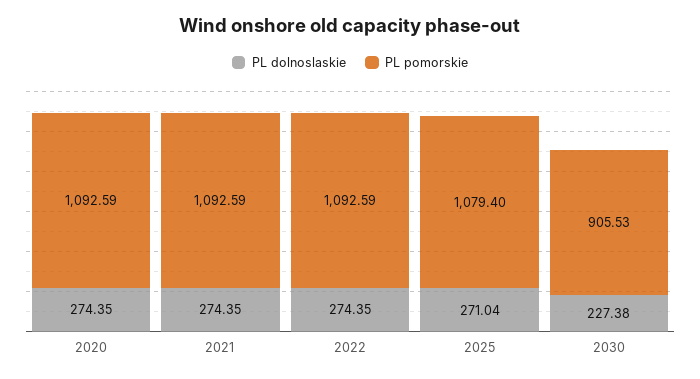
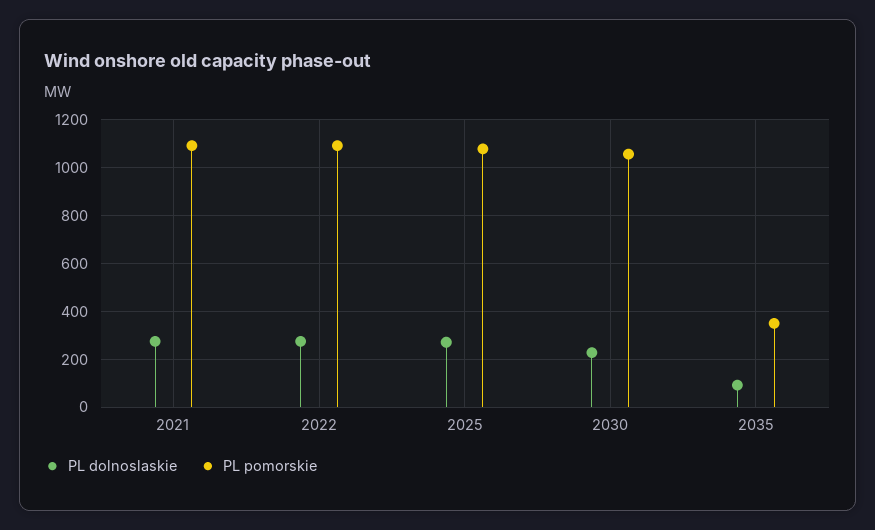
PL dolnoslaskie, 2020: 274.35 -> none
PL pomorskie, 2020: 1092.59 -> none
PL pomorskie, 2030: 905.53 -> 1050
PL dolnoslaskie, 2035: none -> 100
PL pomorskie, 2035: none -> 350

